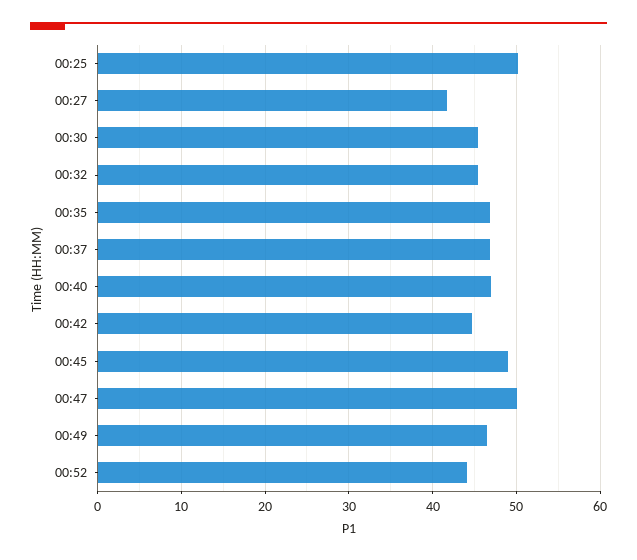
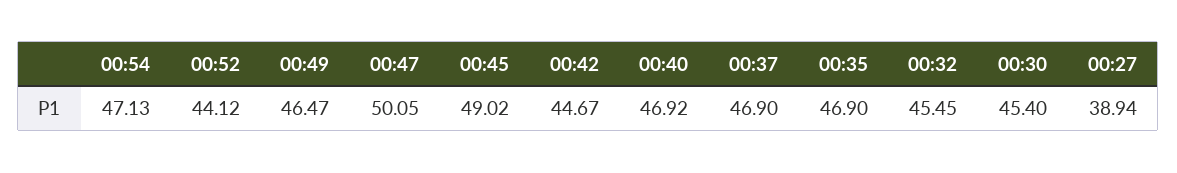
00:25: 50 -> none
00:27: 42 -> 38.94
00:54: none -> 47.13

